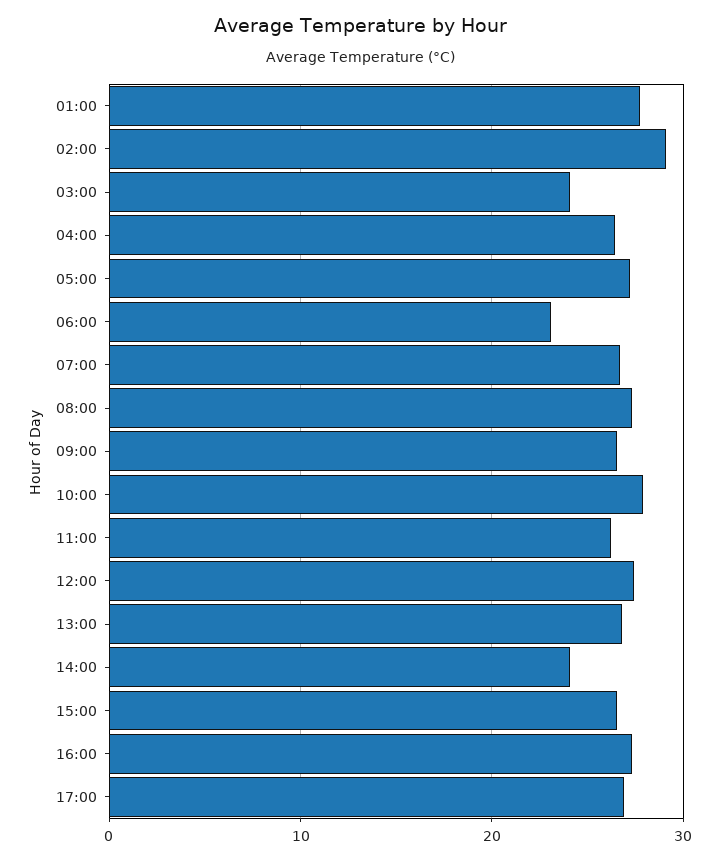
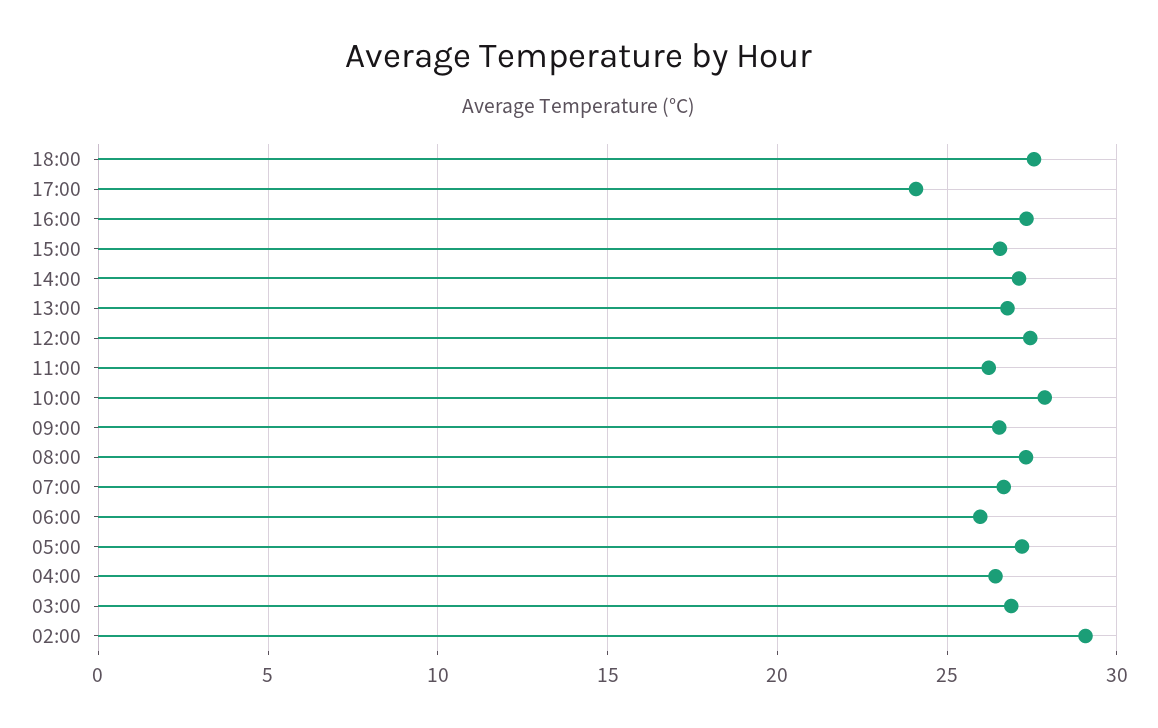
01:00: 28 -> none
03:00: 24 -> 27
06:00: 23 -> 26
14:00: 24 -> 27
17:00: 27 -> 24
18:00: none -> 27.5

